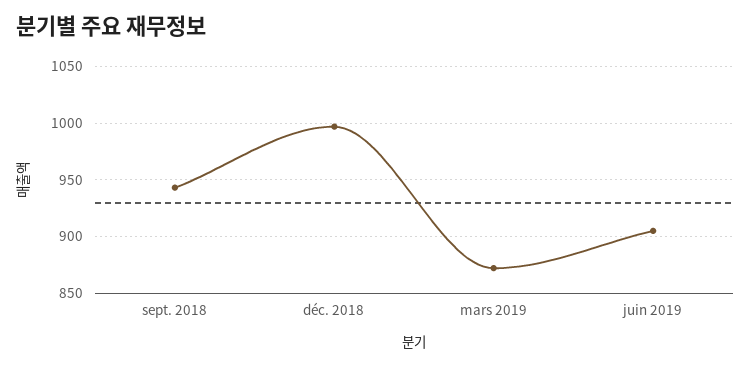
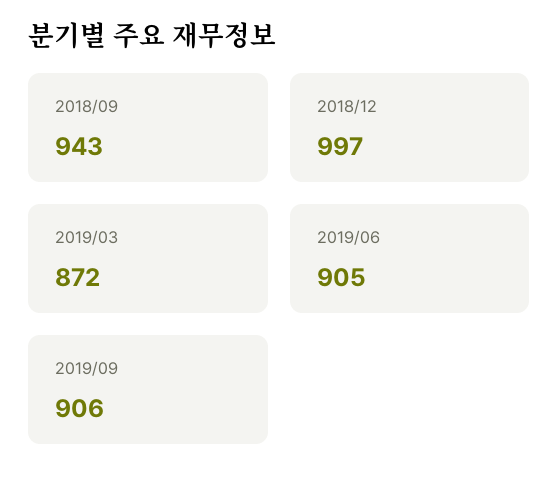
2019/09: none -> 906

